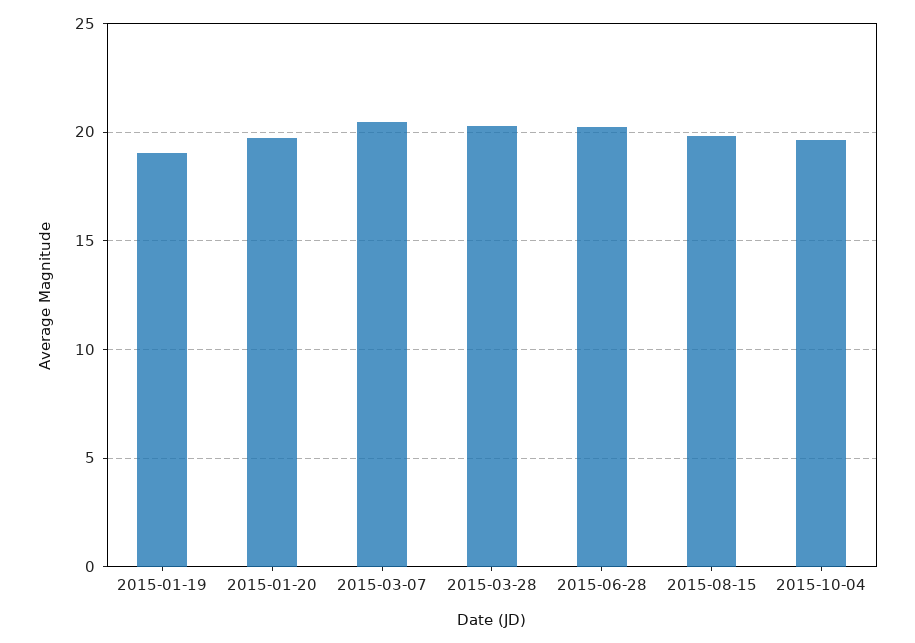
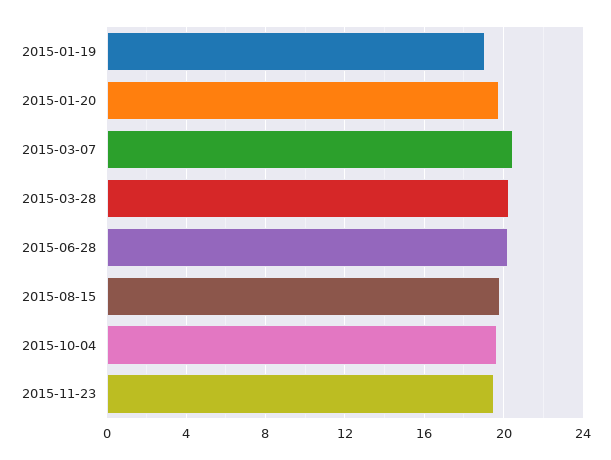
2015-11-23: none -> 19.5

